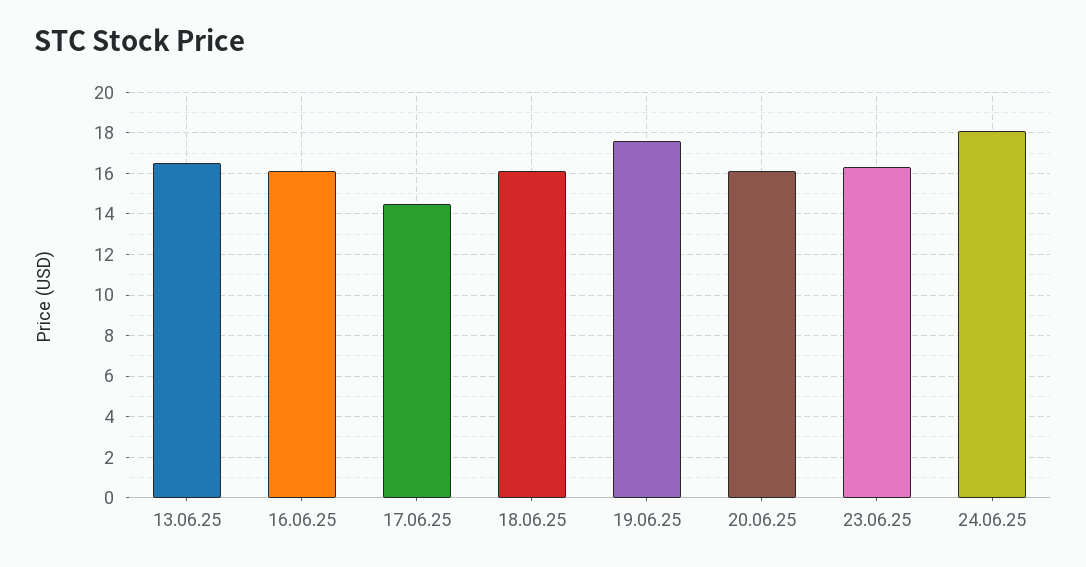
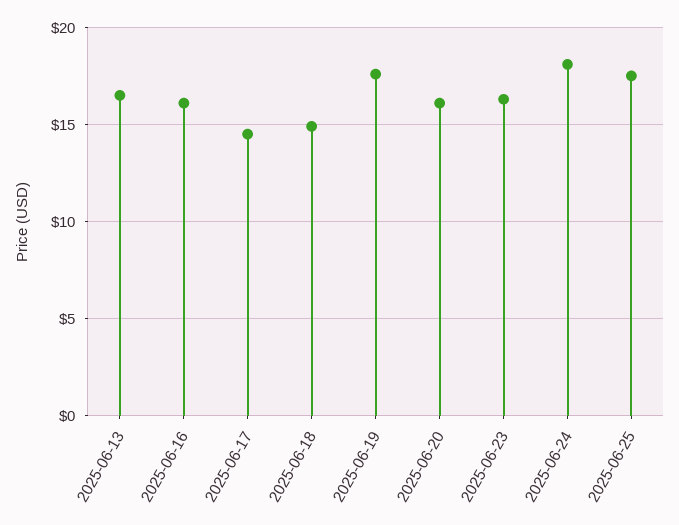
18.06.25: 16 -> 15
2025-06-25: none -> 17.5

